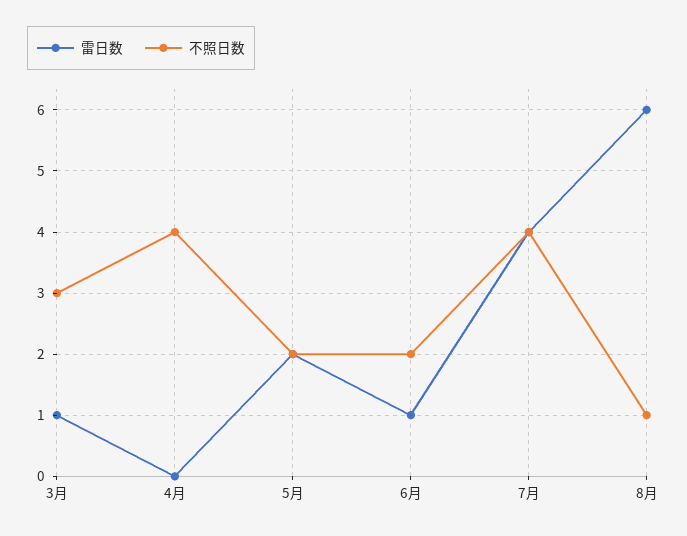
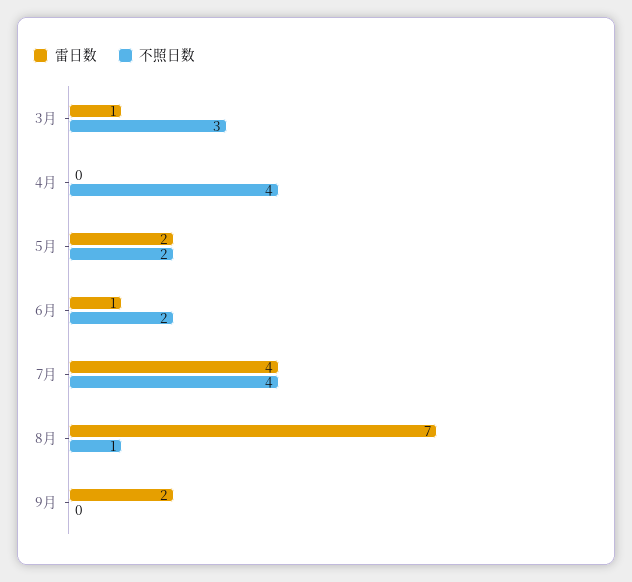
雷日数, 8月: 6 -> 7
雷日数, 9月: none -> 2
不照日数, 9月: none -> 0

